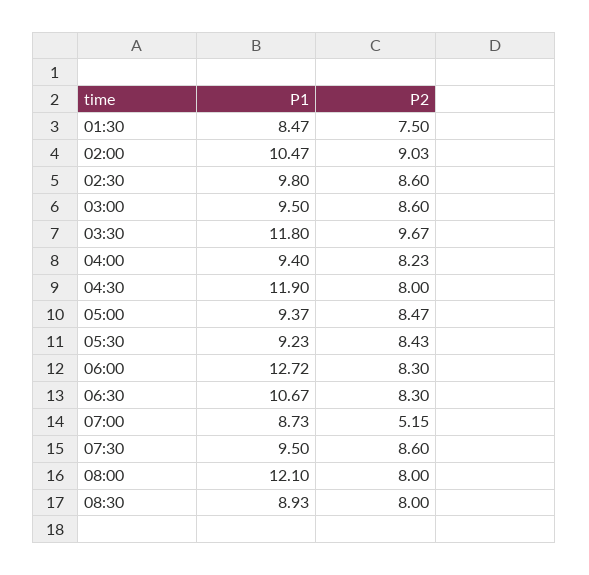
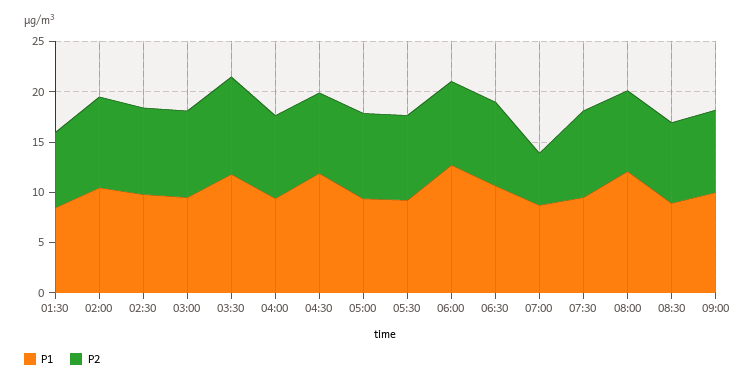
P1, 09:00: none -> 10
P2, 09:00: none -> 8

